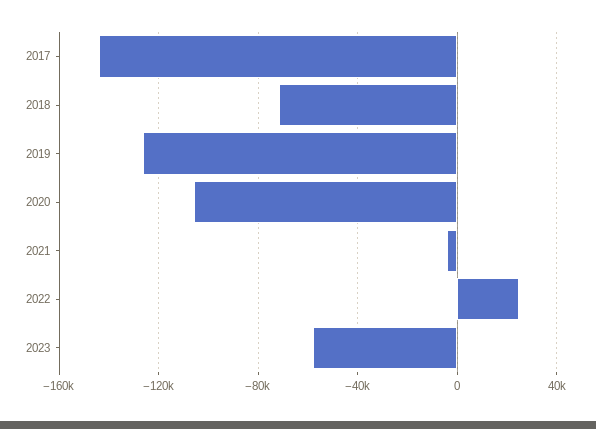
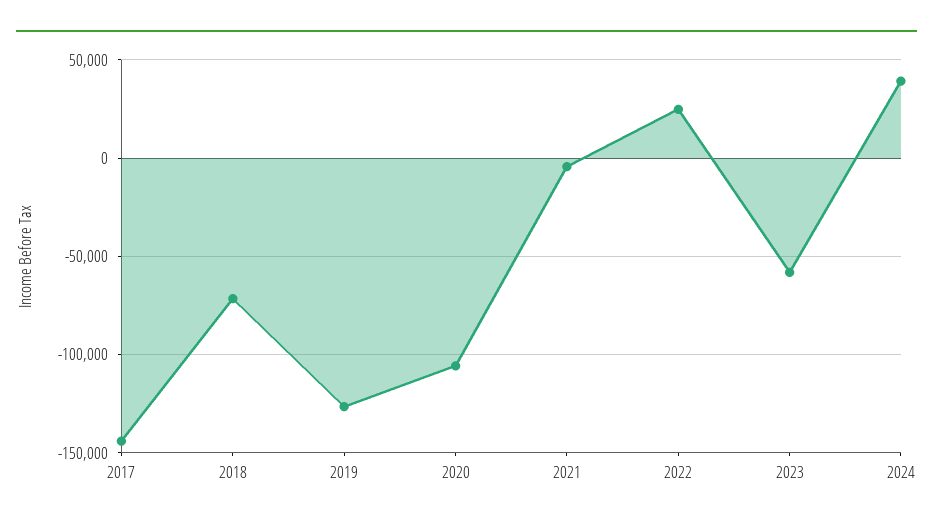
2024: none -> 40000

